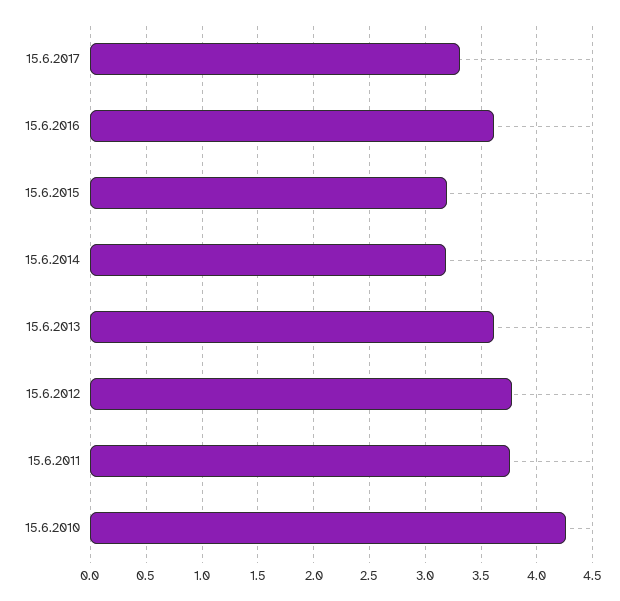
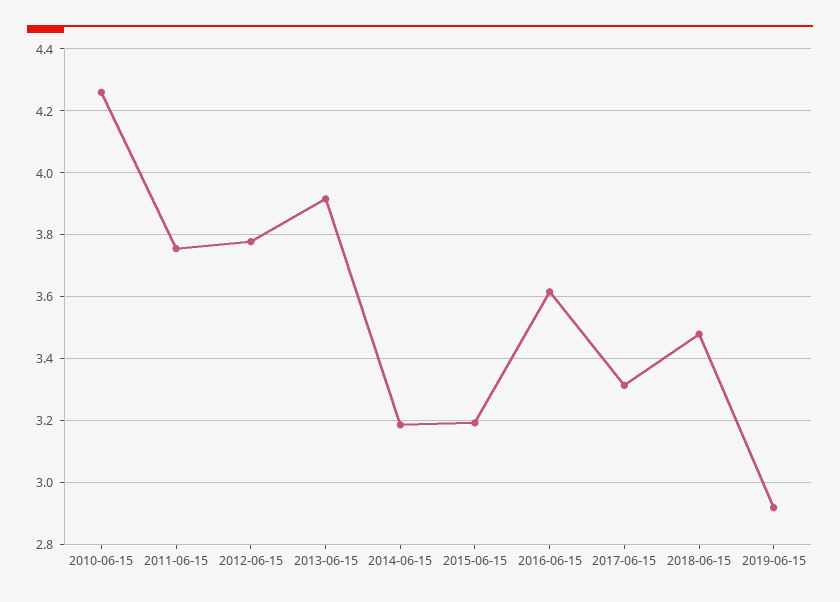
15.6.2013: 3.6 -> 3.92
2018-06-15: none -> 3.48
2019-06-15: none -> 2.92

